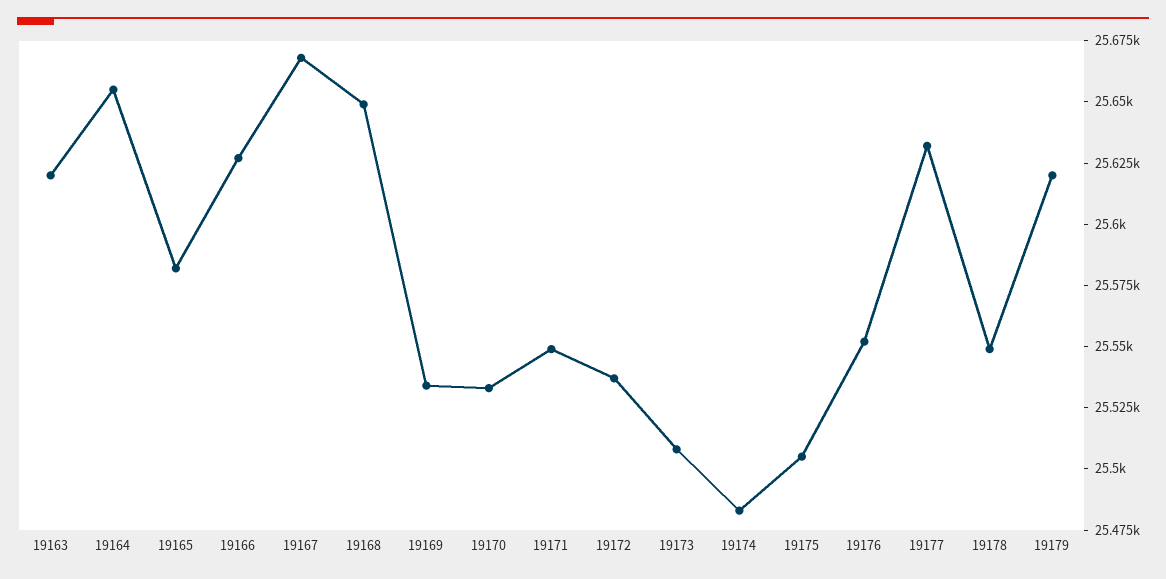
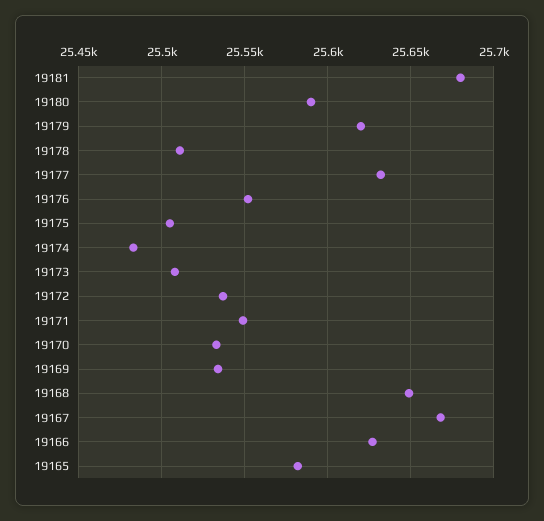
19163: 25620 -> none
19164: 25655 -> none
19178: 25550 -> 25510
19181: none -> 25680
19180: none -> 25590

